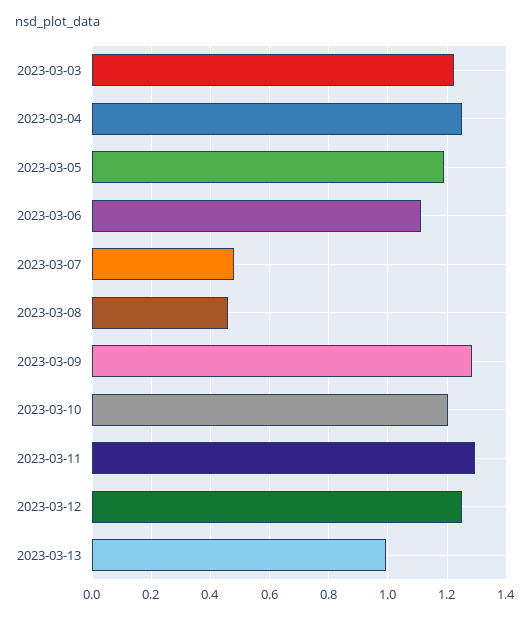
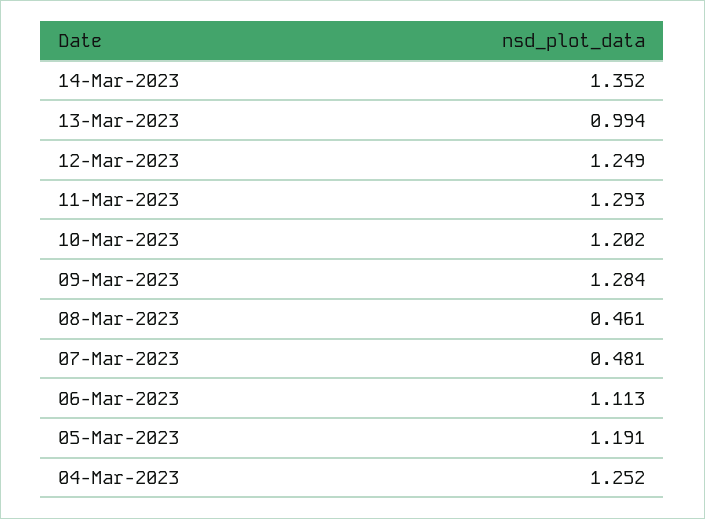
2023-03-03: 1.225 -> none
14-Mar-2023: none -> 1.352

